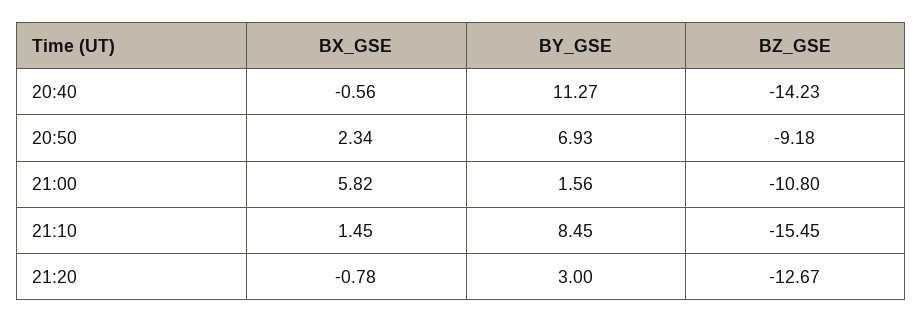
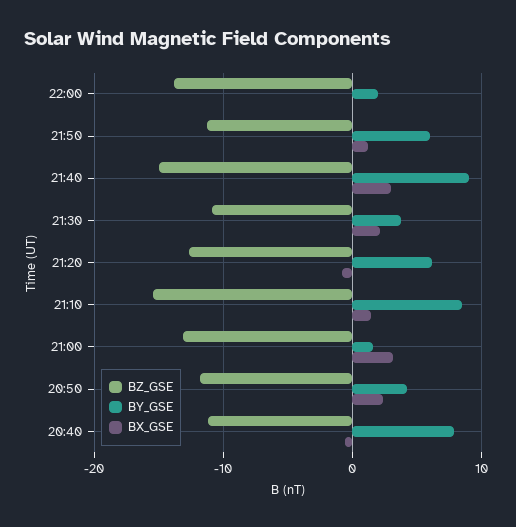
BY_GSE, 20:40: 11.27 -> 8
BZ_GSE, 20:40: -14.23 -> -11
BY_GSE, 20:50: 6.93 -> 4
BZ_GSE, 20:50: -9.18 -> -12
BX_GSE, 21:00: 5.82 -> 3
BZ_GSE, 21:00: -10.8 -> -13
BY_GSE, 21:20: 3 -> 6
BZ_GSE, 22:00: none -> -14
BY_GSE, 22:00: none -> 2
BX_GSE, 22:00: none -> 0
BZ_GSE, 21:50: none -> -11
BY_GSE, 21:50: none -> 6
BX_GSE, 21:50: none -> 1
BZ_GSE, 21:40: none -> -15
BY_GSE, 21:40: none -> 9
BX_GSE, 21:40: none -> 3
BZ_GSE, 21:30: none -> -11
BY_GSE, 21:30: none -> 4
BX_GSE, 21:30: none -> 2

